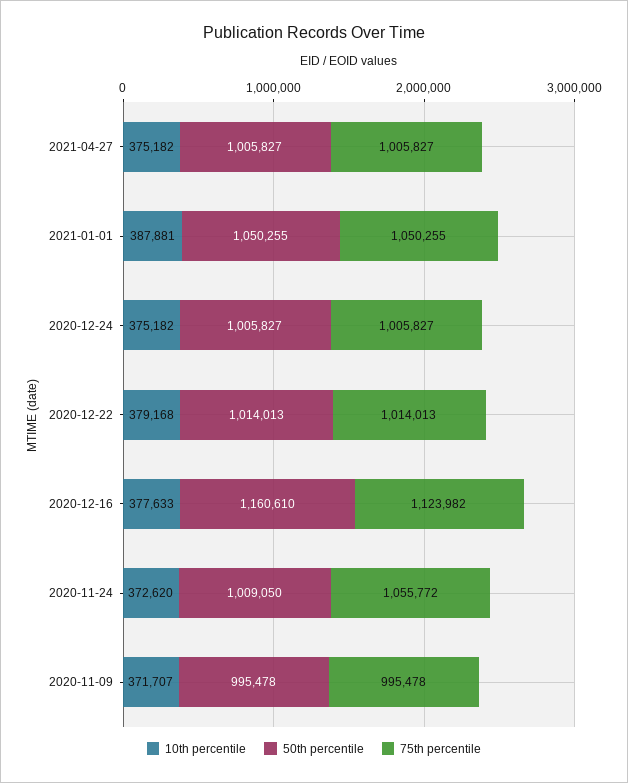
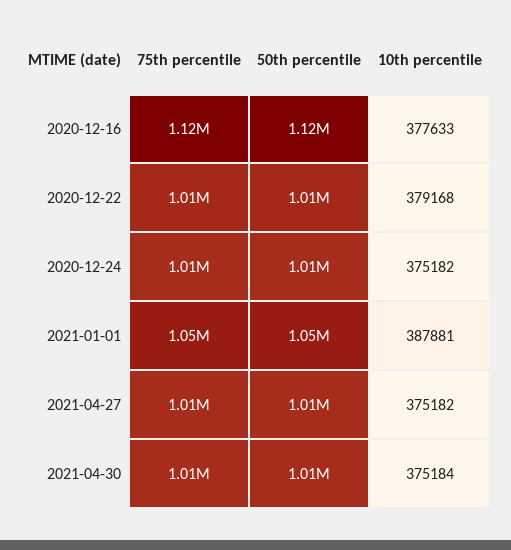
50th percentile, 2020-12-16: 1160610 -> 1120000
10th percentile, 2020-11-24: 372620 -> none
50th percentile, 2020-11-24: 1009050 -> none
75th percentile, 2020-11-24: 1055772 -> none
10th percentile, 2020-11-09: 371707 -> none
50th percentile, 2020-11-09: 995478 -> none
75th percentile, 2020-11-09: 995478 -> none
75th percentile, 2021-04-30: none -> 1010000
50th percentile, 2021-04-30: none -> 1010000
10th percentile, 2021-04-30: none -> 375184

